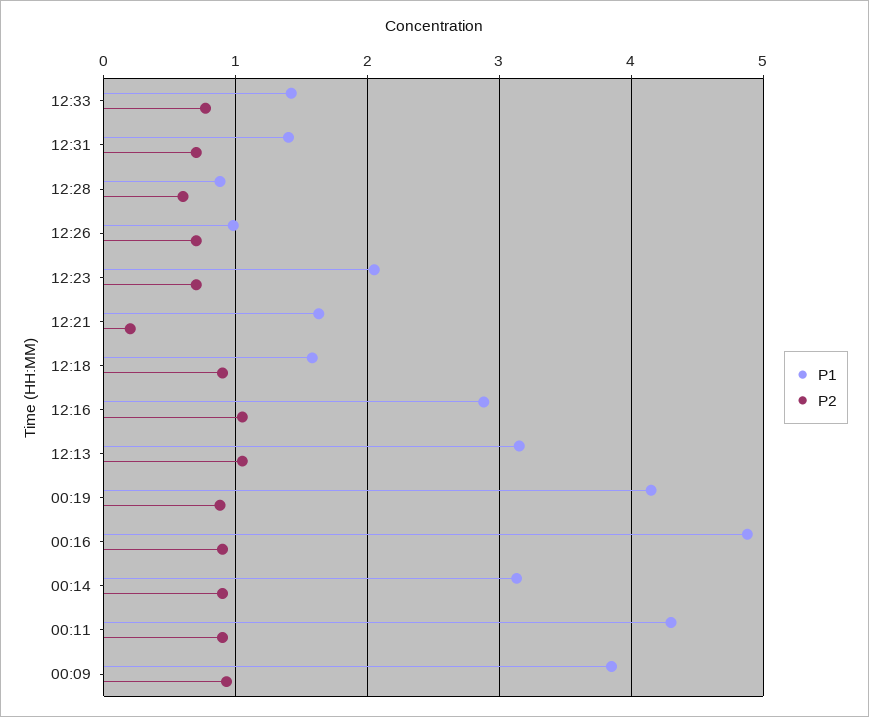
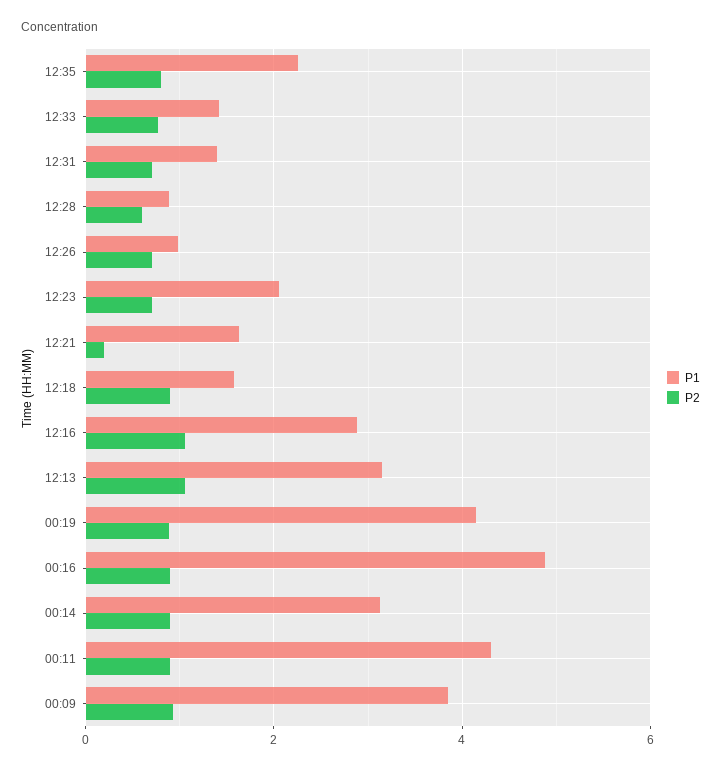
P1, 12:35: none -> 2.2
P2, 12:35: none -> 0.8

